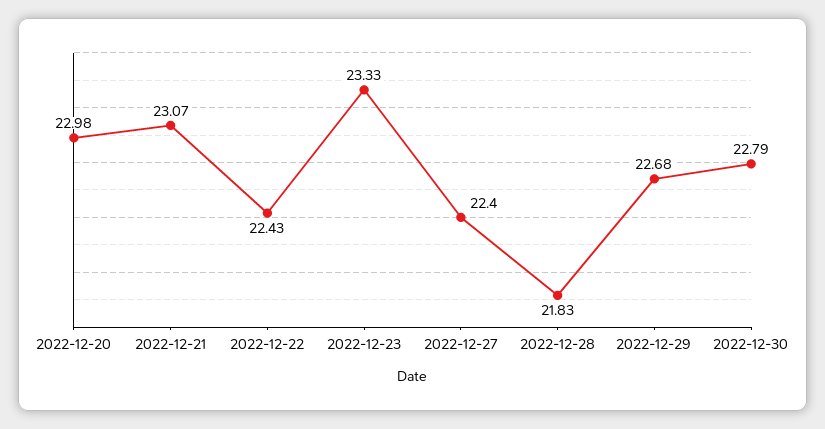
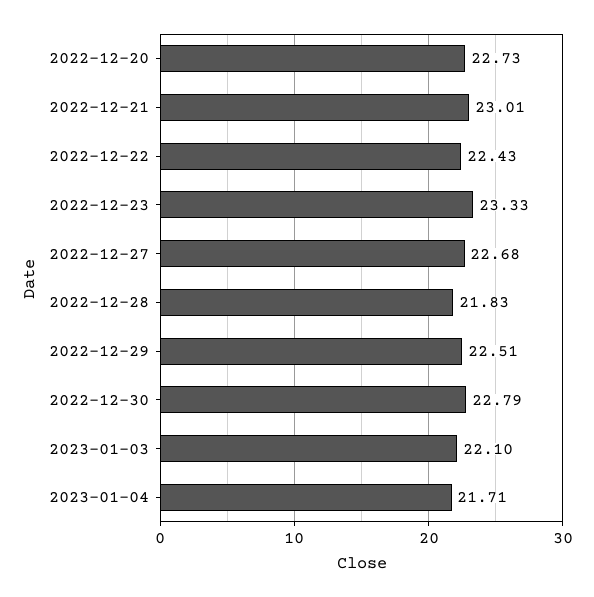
2022-12-20: 22.98 -> 22.73
2022-12-21: 23.07 -> 23.01
2022-12-27: 22.4 -> 22.68
2022-12-29: 22.68 -> 22.51
2023-01-03: none -> 22.1
2023-01-04: none -> 21.71

